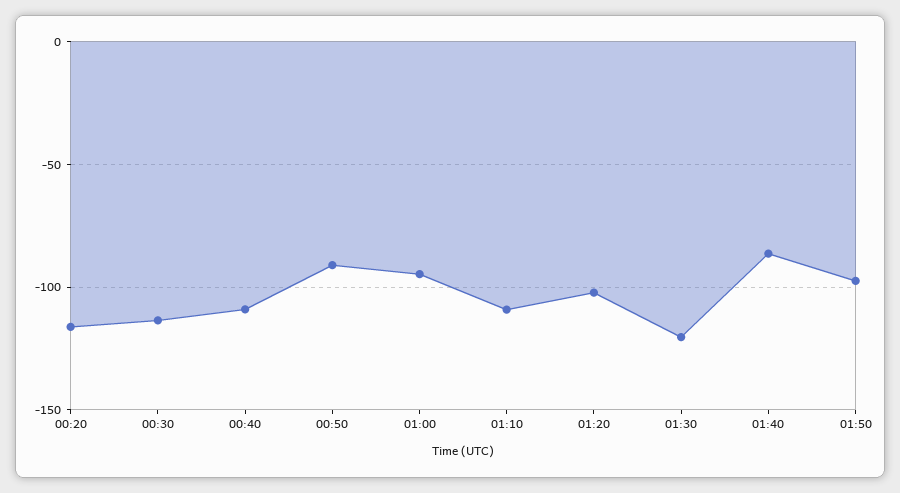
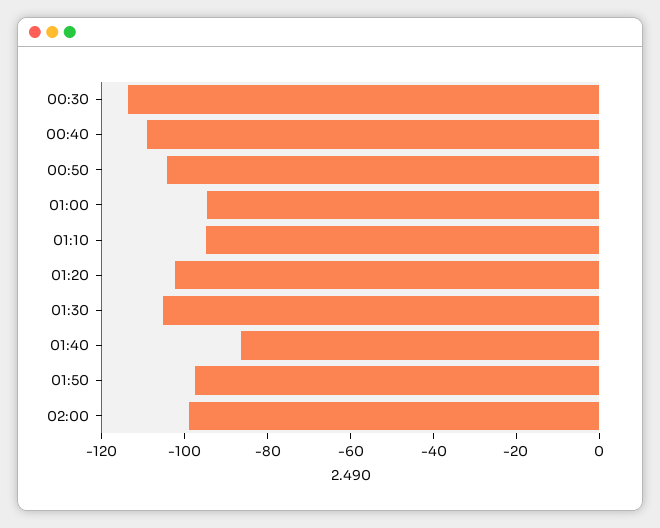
00:20: -115 -> none
00:50: -90 -> -105
01:10: -110 -> -95
01:30: -120 -> -105
02:00: none -> -100

